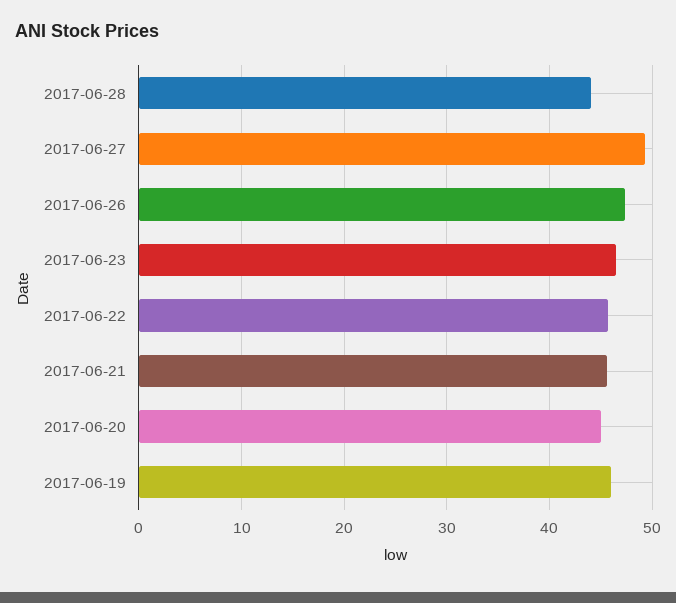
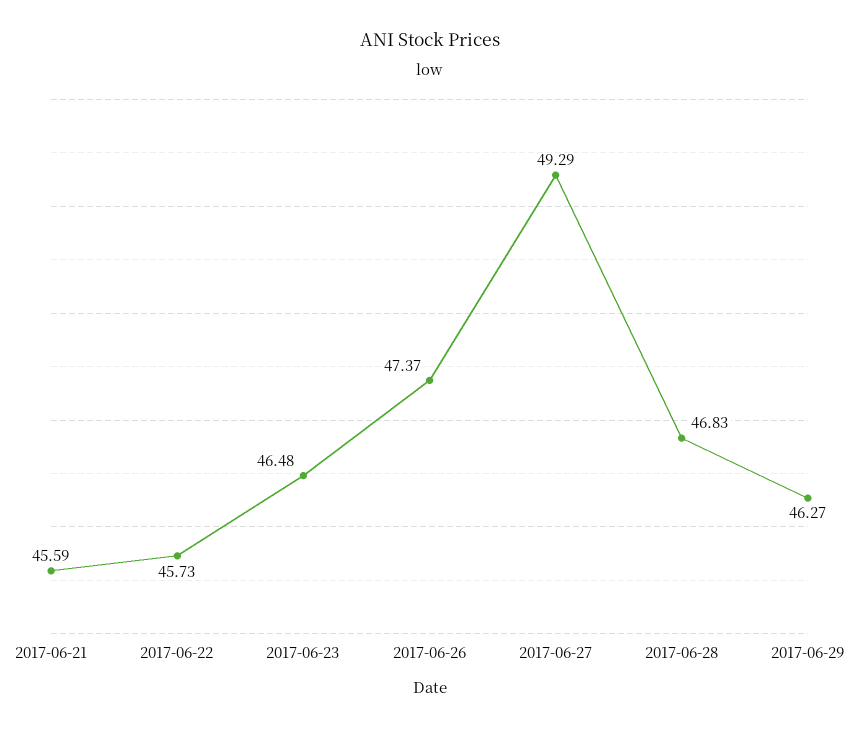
2017-06-28: 44 -> 46.83
2017-06-20: 45 -> none
2017-06-19: 46 -> none
2017-06-29: none -> 46.27

